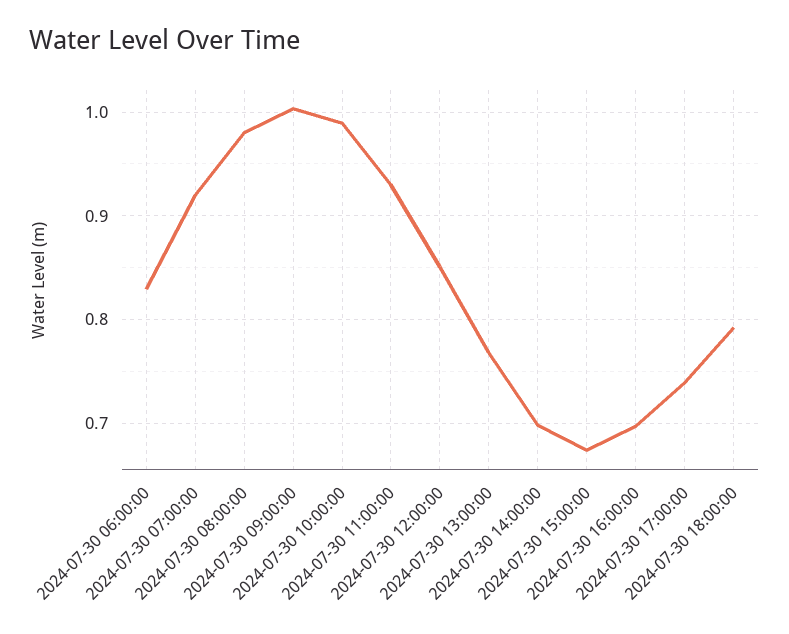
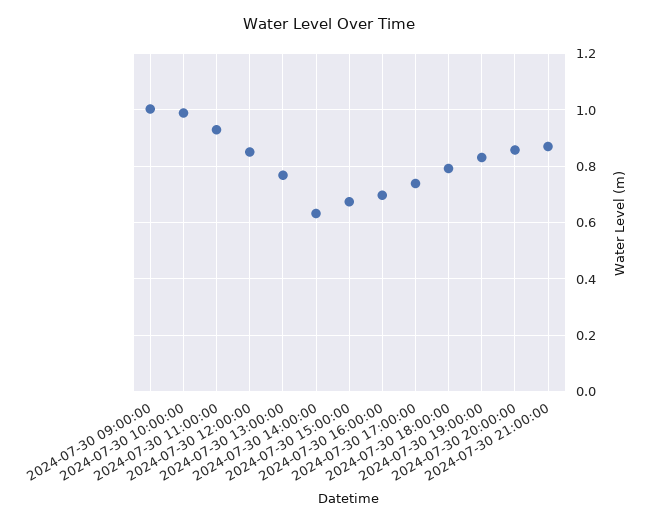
2024-07-30 06:00:00: 0.83 -> none
2024-07-30 07:00:00: 0.92 -> none
2024-07-30 08:00:00: 0.98 -> none
2024-07-30 14:00:00: 0.7 -> 0.625
2024-07-30 19:00:00: none -> 0.825
2024-07-30 20:00:00: none -> 0.85
2024-07-30 21:00:00: none -> 0.875

